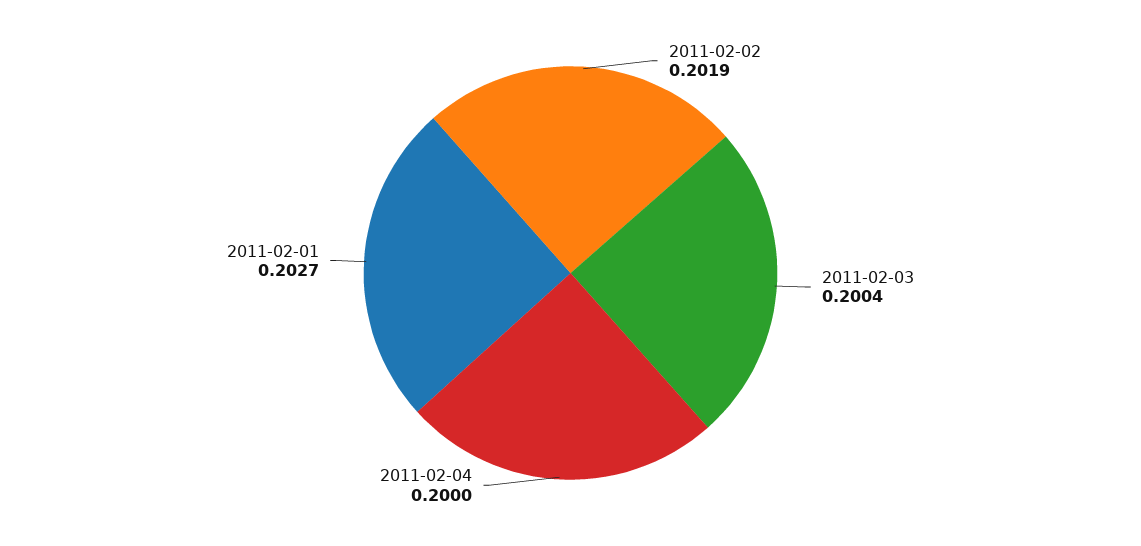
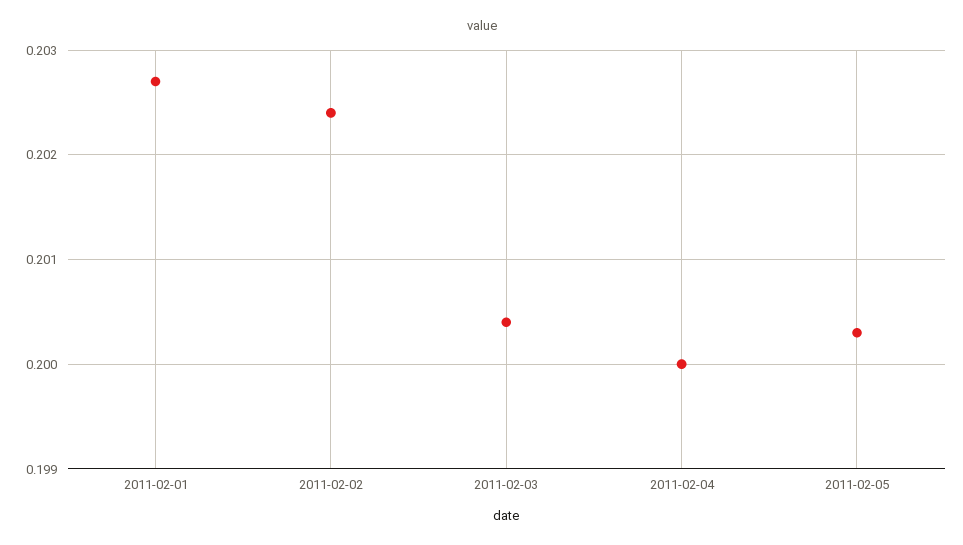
2011-02-02: 0.2019 -> 0.2024
2011-02-05: none -> 0.2003

